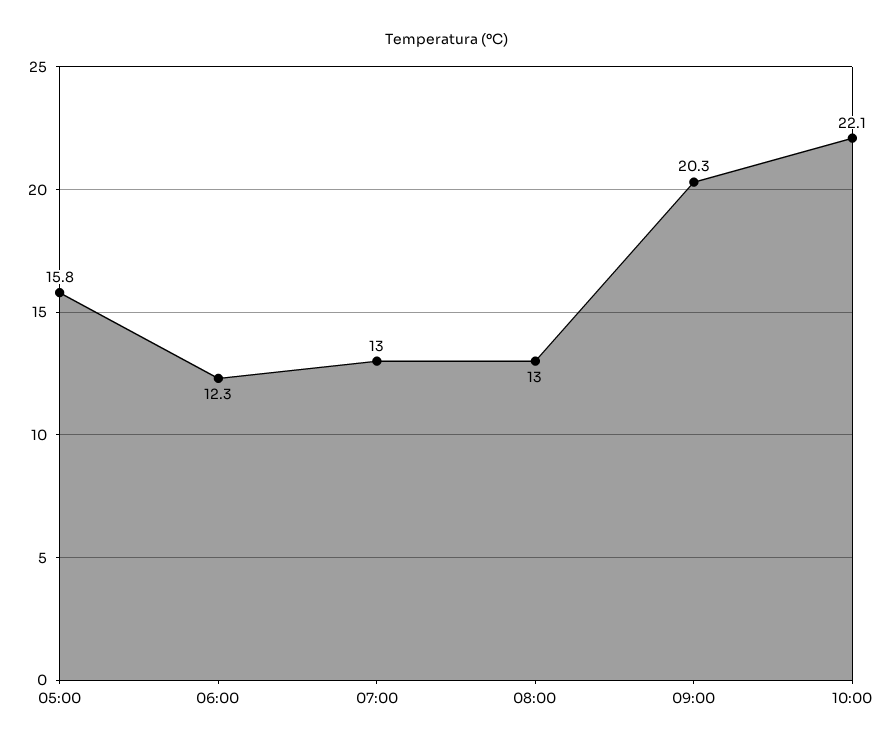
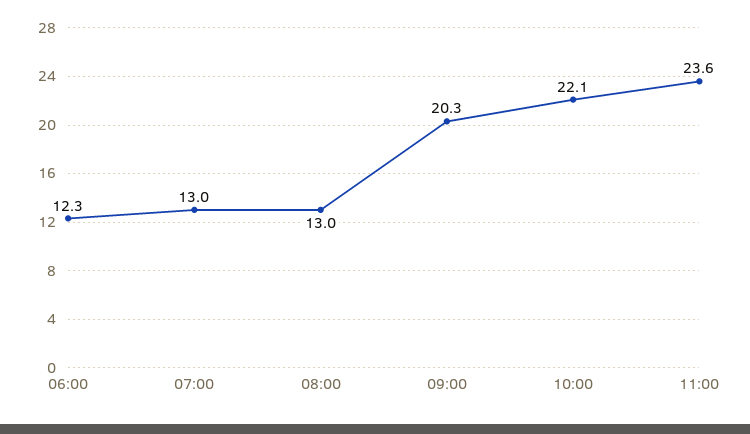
05:00: 15.8 -> none
11:00: none -> 23.6

